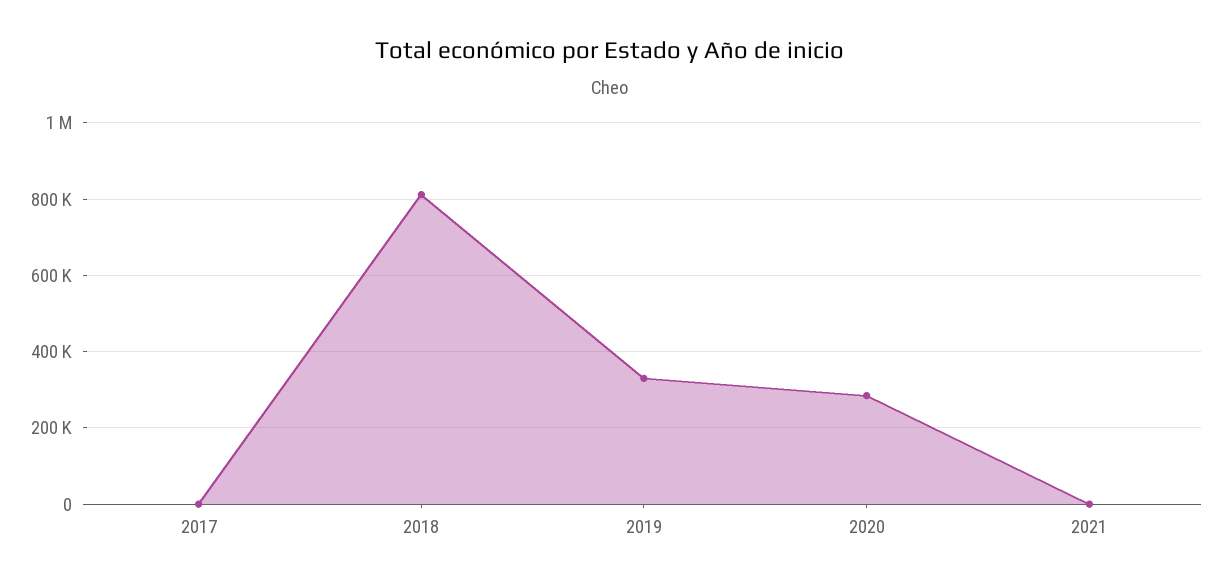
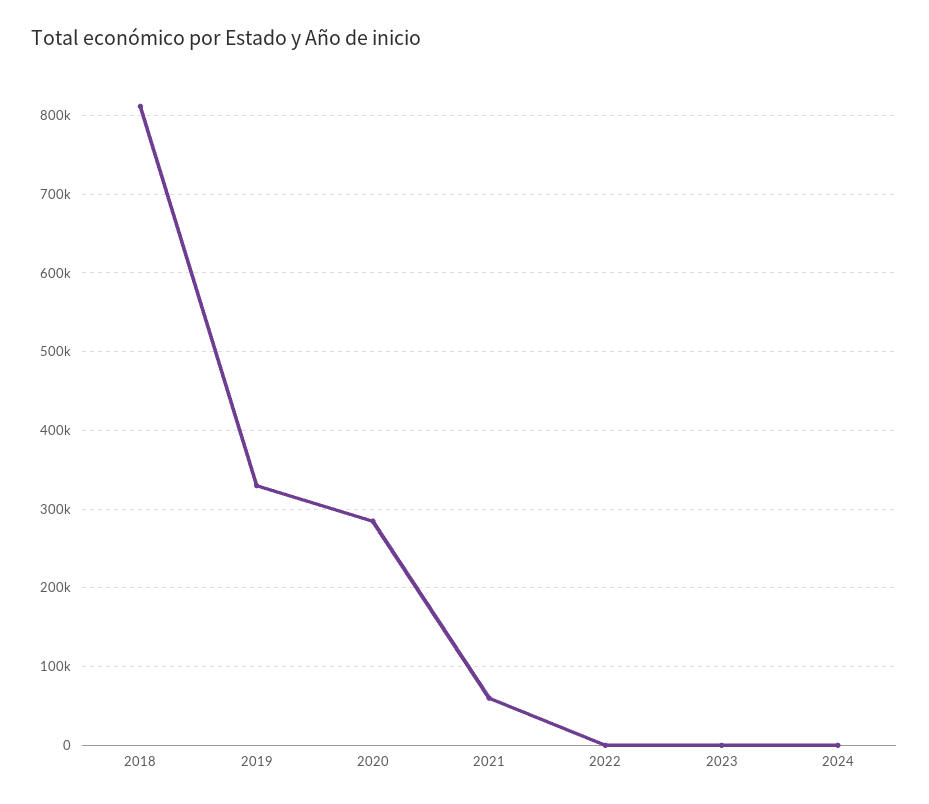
2017: 0 -> none
2021: 0 -> 60000
2022: none -> 0
2023: none -> 0
2024: none -> 0

